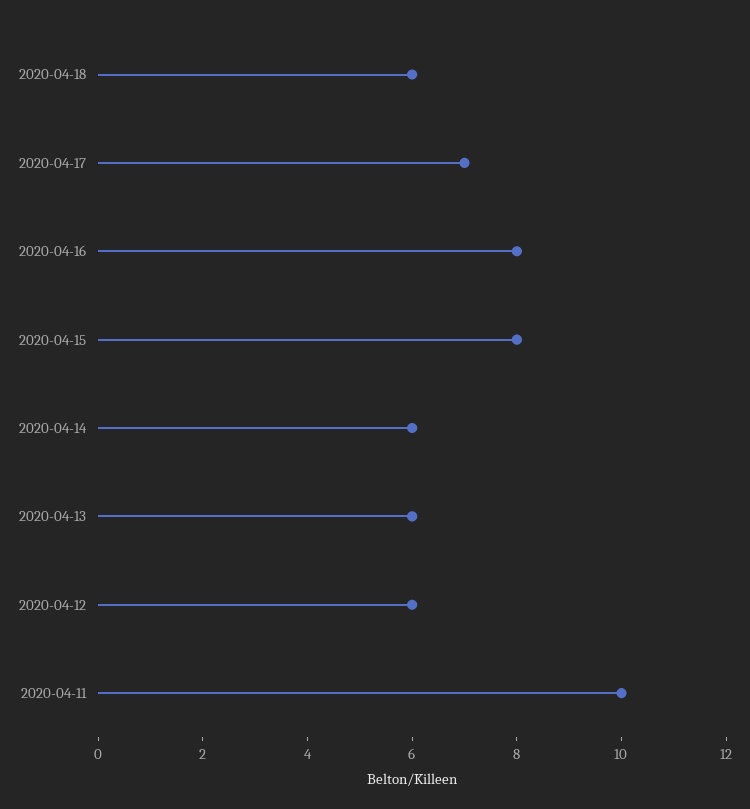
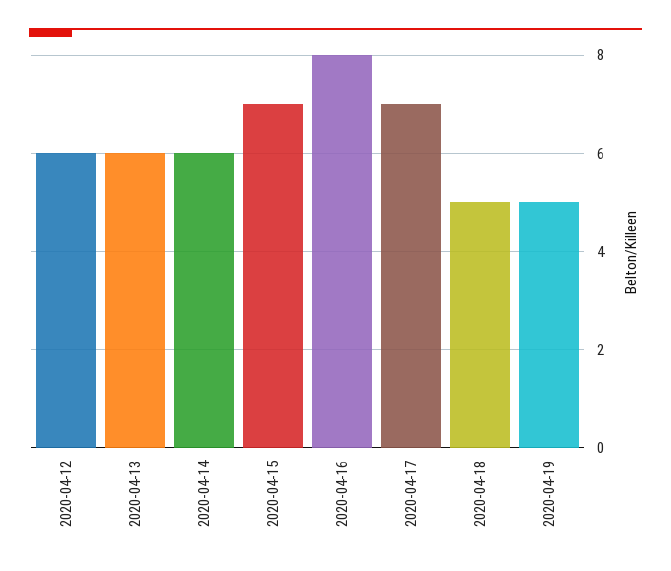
2020-04-18: 6 -> 5
2020-04-15: 8 -> 7
2020-04-11: 10 -> none
2020-04-19: none -> 5

